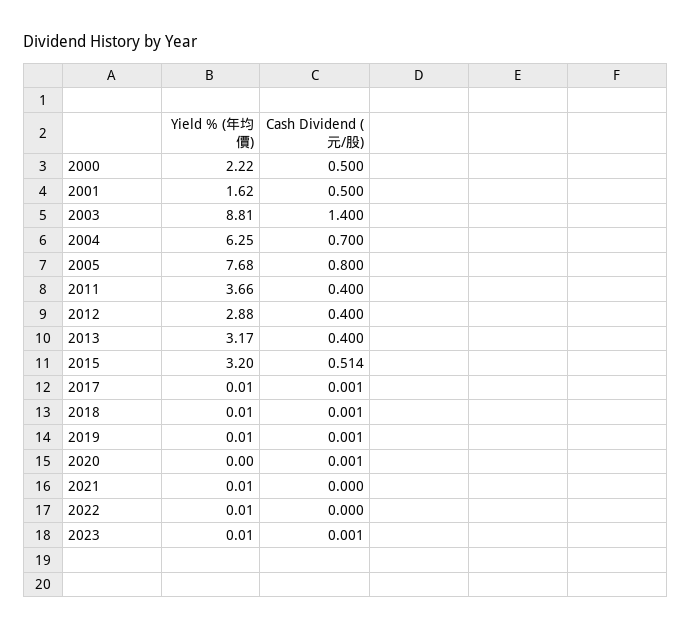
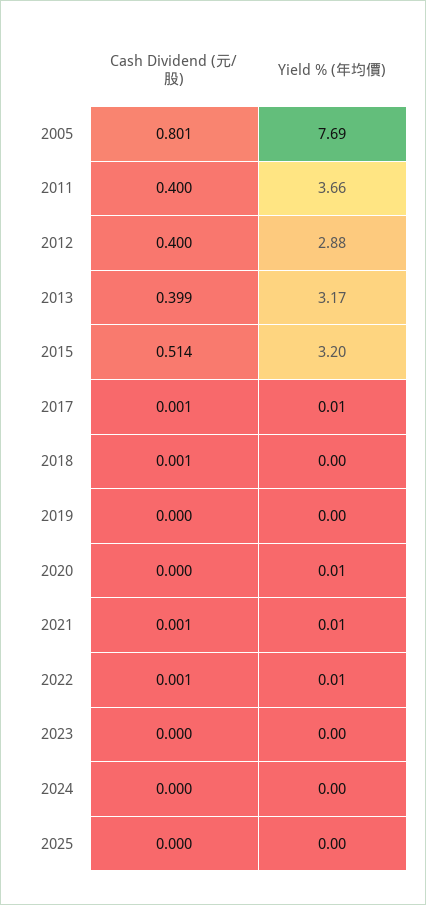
Yield % (年均價), 2000: 2.22 -> none
Cash Dividend (元/股), 2000: 0.5 -> none
Yield % (年均價), 2001: 1.62 -> none
Cash Dividend (元/股), 2001: 0.5 -> none
Yield % (年均價), 2003: 8.81 -> none
Cash Dividend (元/股), 2003: 1.4 -> none
Yield % (年均價), 2004: 6.25 -> none
Cash Dividend (元/股), 2004: 0.7 -> none
Yield % (年均價), 2005: 7.68 -> 7.69
Cash Dividend (元/股), 2005: 0.8 -> 0.801
Cash Dividend (元/股), 2013: 0.4 -> 0.399
Yield % (年均價), 2018: 0.01 -> 0
Yield % (年均價), 2019: 0.01 -> 0
Cash Dividend (元/股), 2019: 0.001 -> 0
Yield % (年均價), 2020: 0 -> 0.01
Cash Dividend (元/股), 2020: 0.001 -> 0
Cash Dividend (元/股), 2021: 0 -> 0.001
Cash Dividend (元/股), 2022: 0 -> 0.001
Yield % (年均價), 2023: 0.01 -> 0
Cash Dividend (元/股), 2023: 0.001 -> 0
Cash Dividend (元/股), 2024: none -> 0
Yield % (年均價), 2024: none -> 0
Cash Dividend (元/股), 2025: none -> 0
Yield % (年均價), 2025: none -> 0

